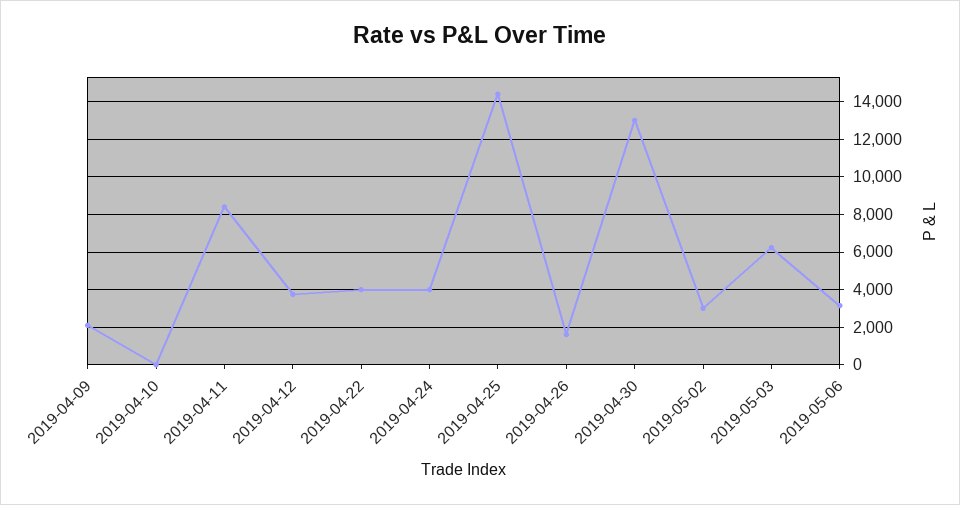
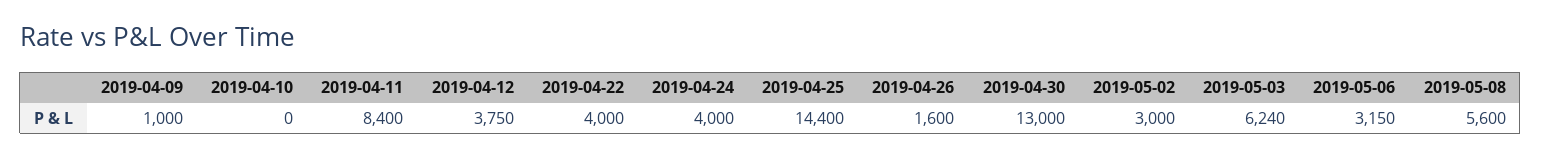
2019-04-09: 2000 -> 1000
2019-05-08: none -> 5600

